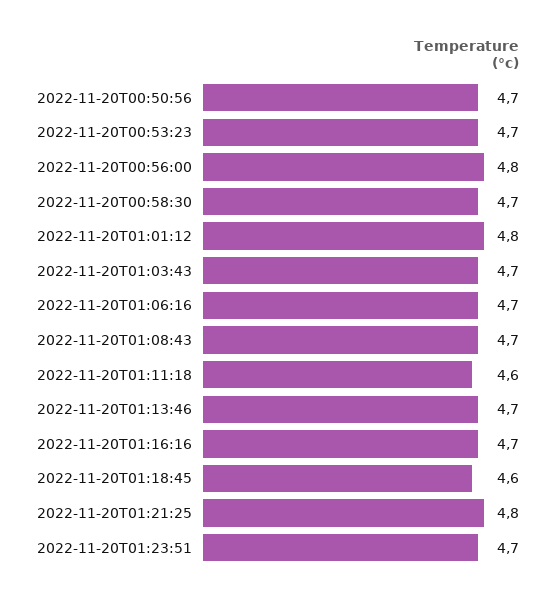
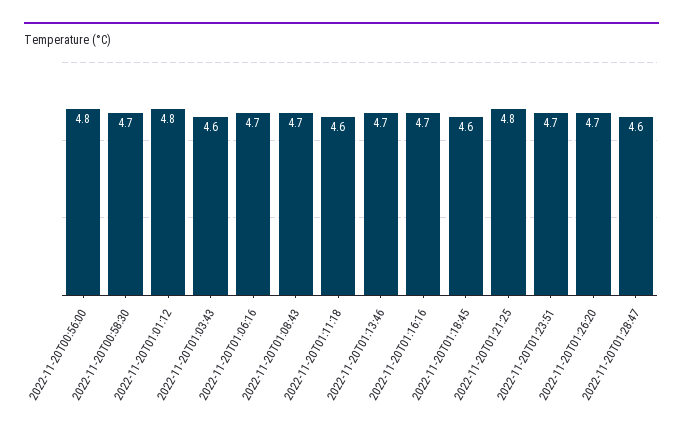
2022-11-20T00:50:56: 4.7 -> none
2022-11-20T00:53:23: 4.7 -> none
2022-11-20T01:03:43: 4.7 -> 4.6
2022-11-20T01:26:20: none -> 4.7
2022-11-20T01:28:47: none -> 4.6

